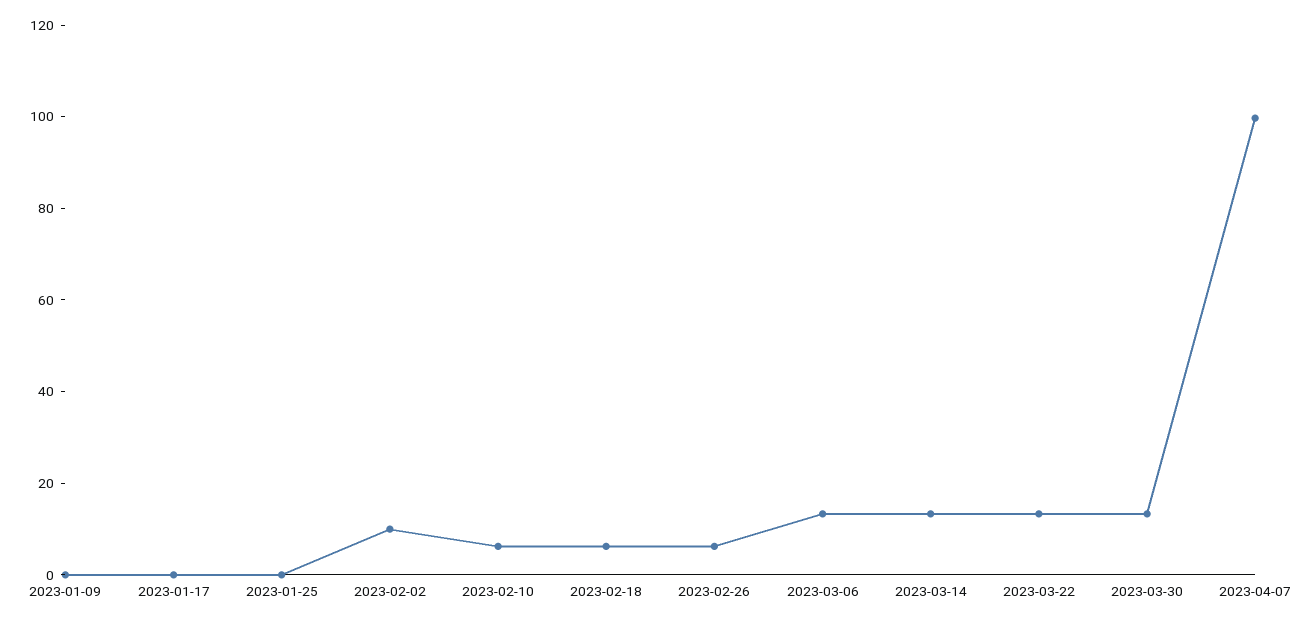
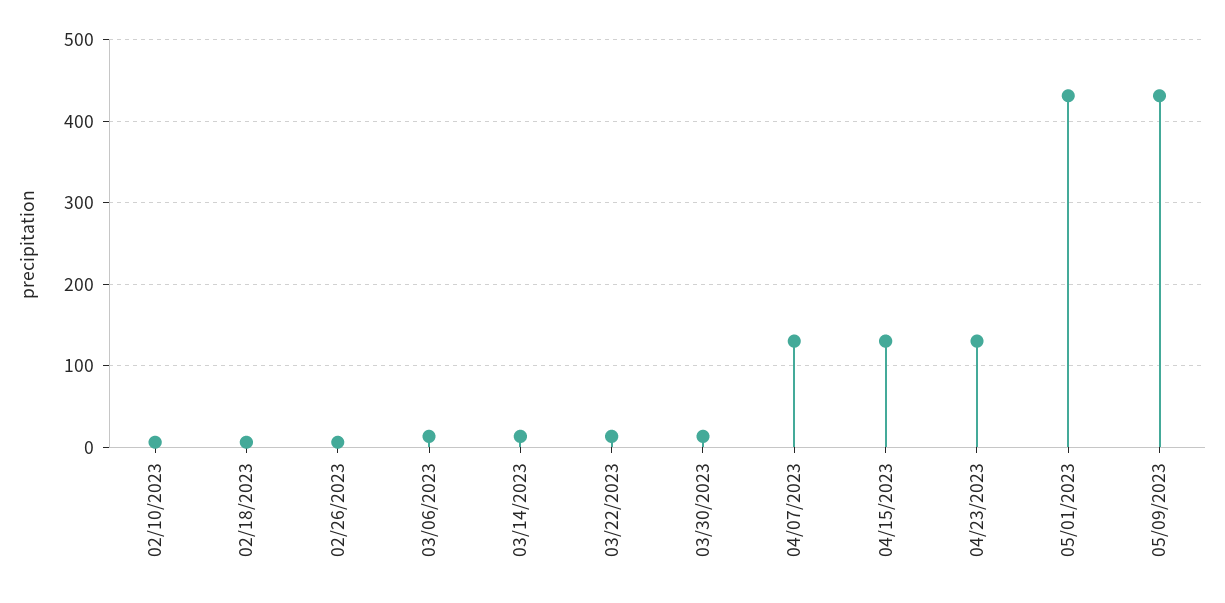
2023-01-09: 0 -> none
2023-01-17: 0 -> none
2023-01-25: 0 -> none
2023-02-02: 10 -> none
2023-04-07: 100 -> 130
04/15/2023: none -> 130
04/23/2023: none -> 130
05/01/2023: none -> 430
05/09/2023: none -> 430

